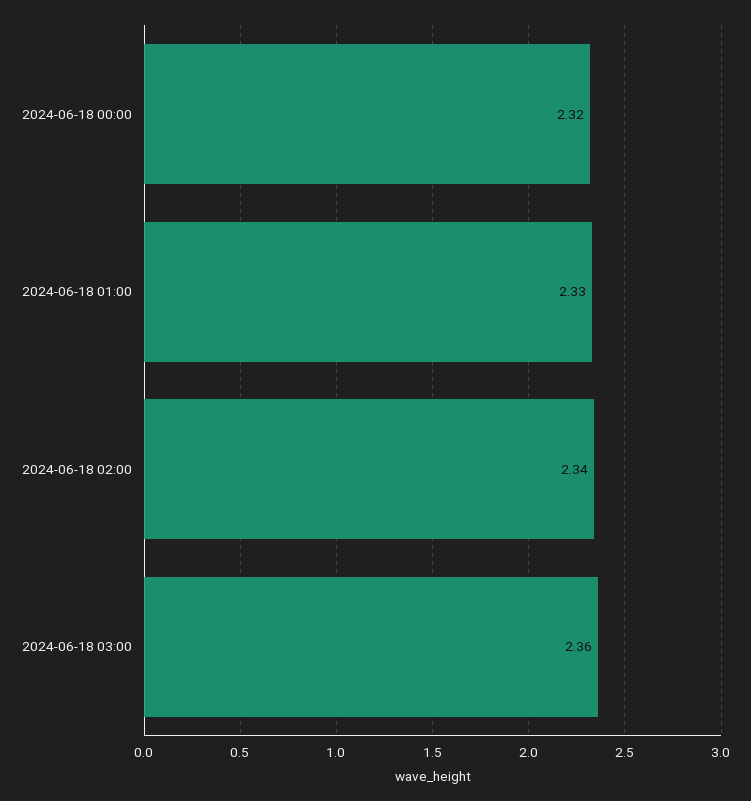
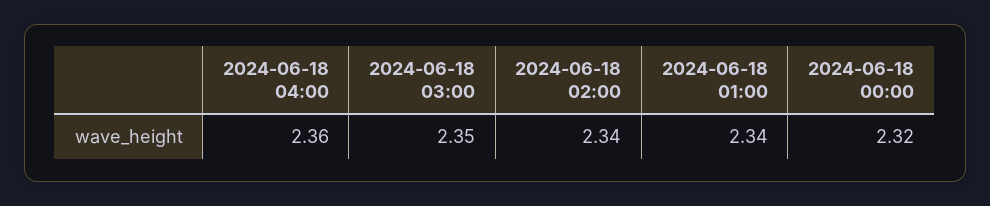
2024-06-18 01:00: 2.33 -> 2.34
2024-06-18 03:00: 2.36 -> 2.35
2024-06-18 04:00: none -> 2.36

